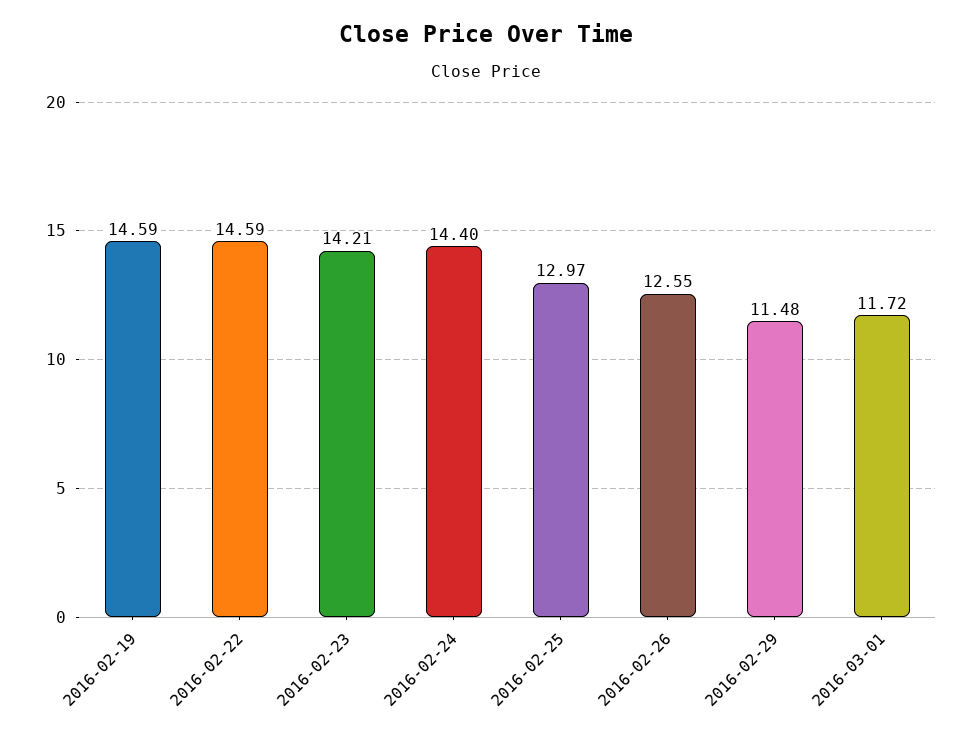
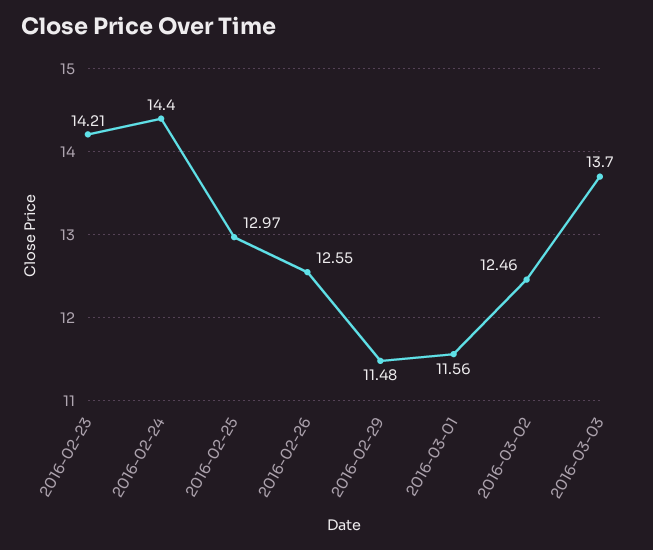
2016-02-19: 14.59 -> none
2016-02-22: 14.59 -> none
2016-03-01: 11.72 -> 11.56
2016-03-02: none -> 12.46
2016-03-03: none -> 13.7

